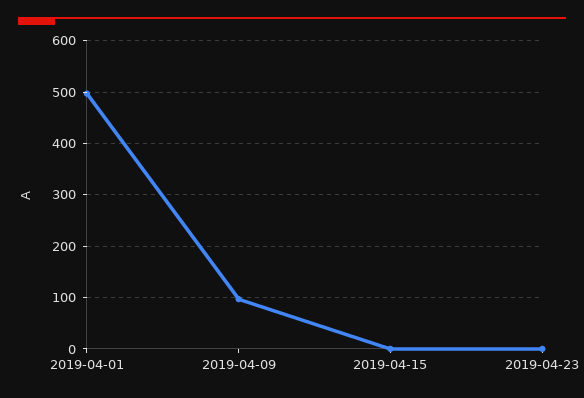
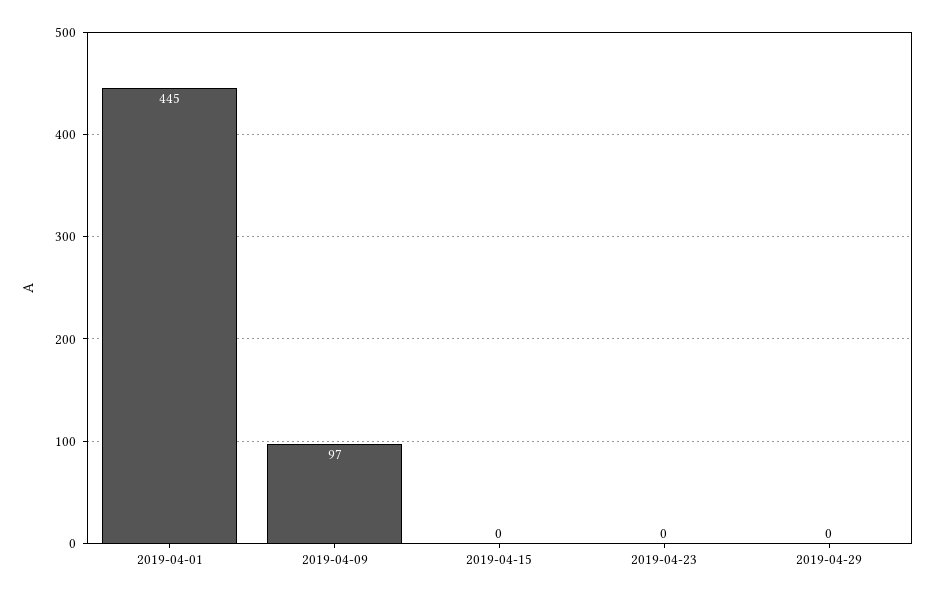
2019-04-01: 500 -> 445
2019-04-29: none -> 0

